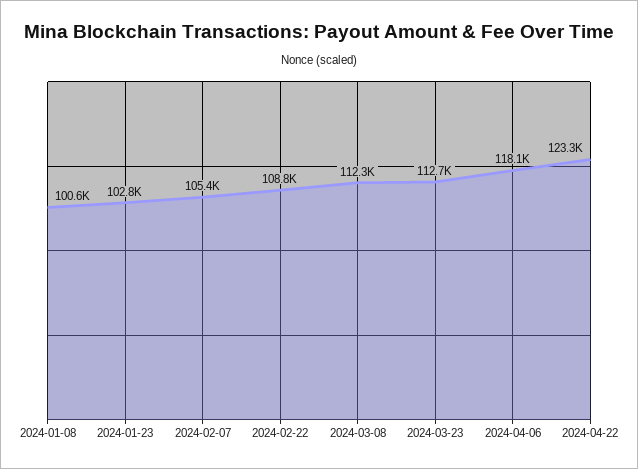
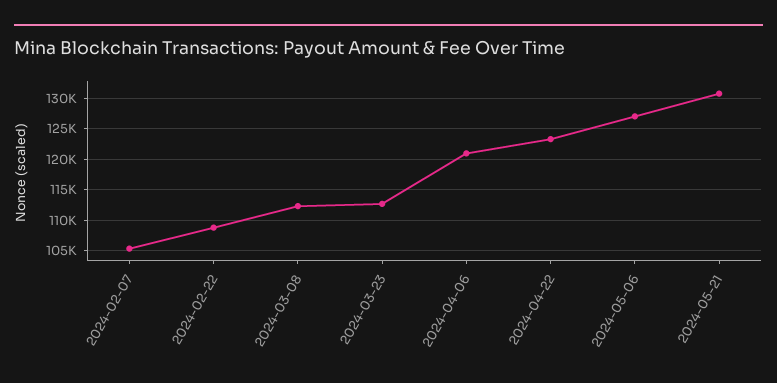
2024-01-08: 100600 -> none
2024-01-23: 102800 -> none
2024-04-06: 118100 -> 121000
2024-05-06: none -> 127000
2024-05-21: none -> 131000

